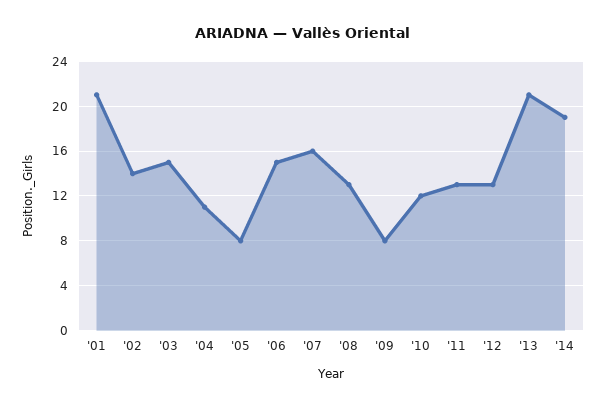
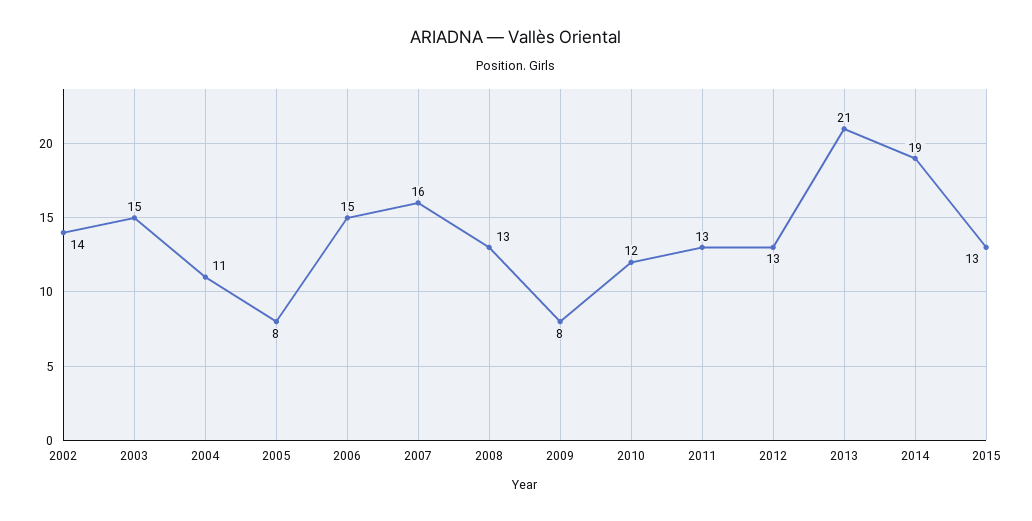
'01: 21 -> none
2015: none -> 13

